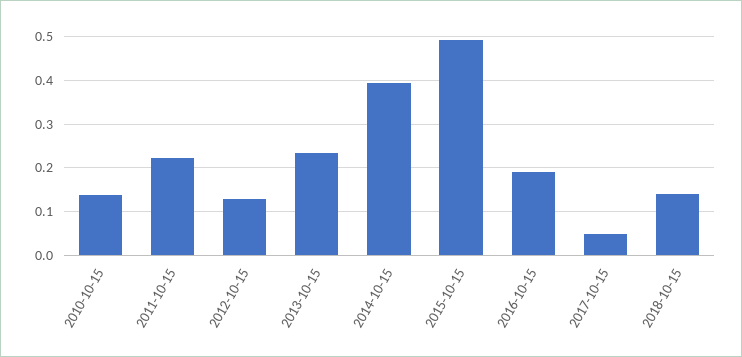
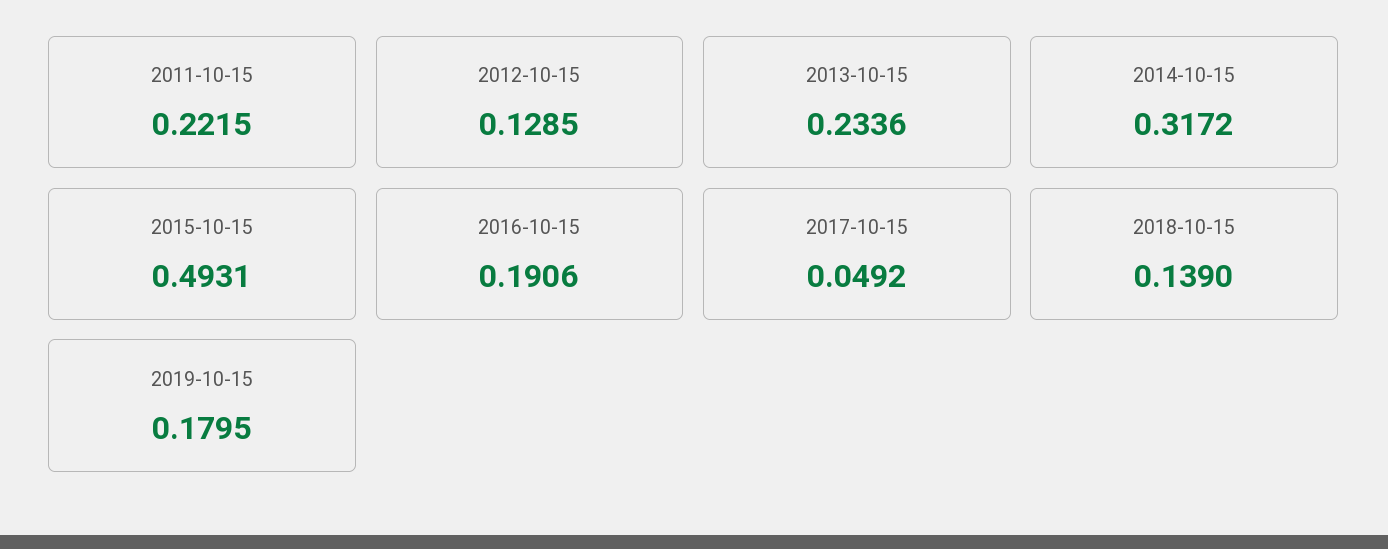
2010-10-15: 0.14 -> none
2014-10-15: 0.4 -> 0.3172
2019-10-15: none -> 0.1795

